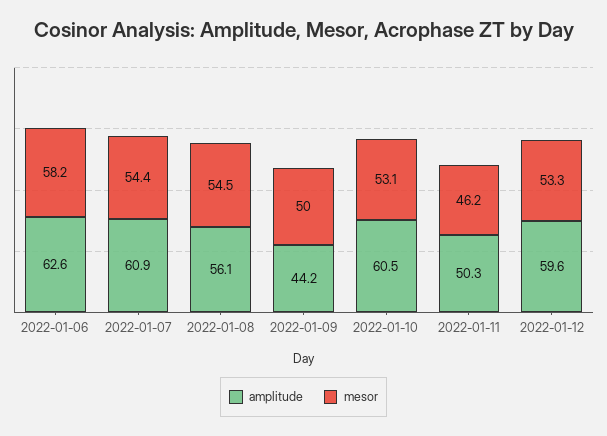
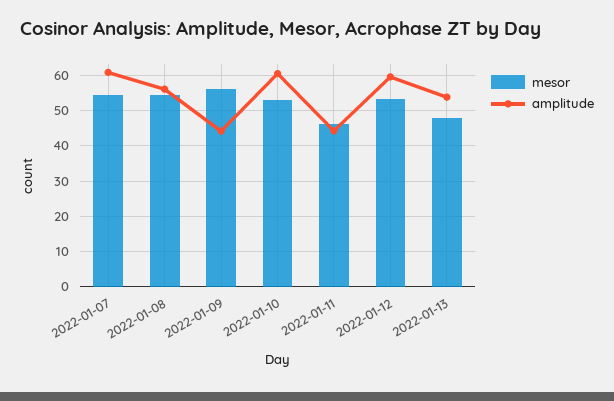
amplitude, 2022-01-06: 62.6 -> none
mesor, 2022-01-06: 58.2 -> none
mesor, 2022-01-09: 50 -> 56
amplitude, 2022-01-11: 50.3 -> 44
mesor, 2022-01-13: none -> 48
amplitude, 2022-01-13: none -> 54

